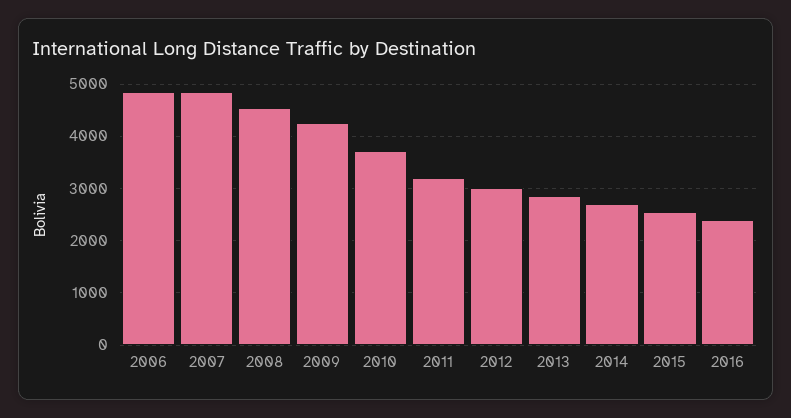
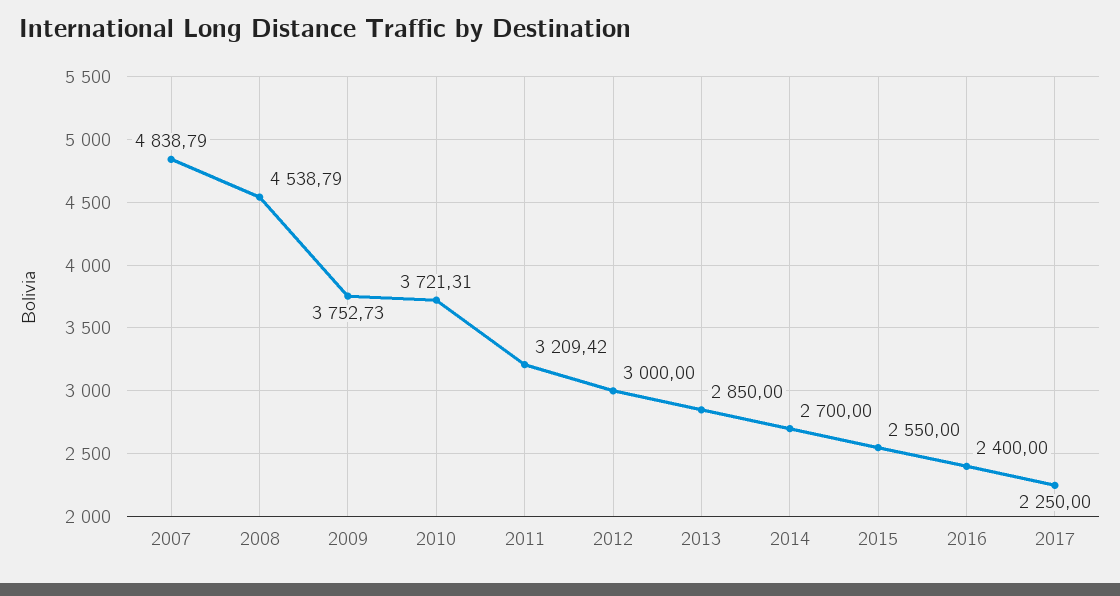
2006: 4800 -> none
2009: 4200 -> 3752.73
2017: none -> 2250

